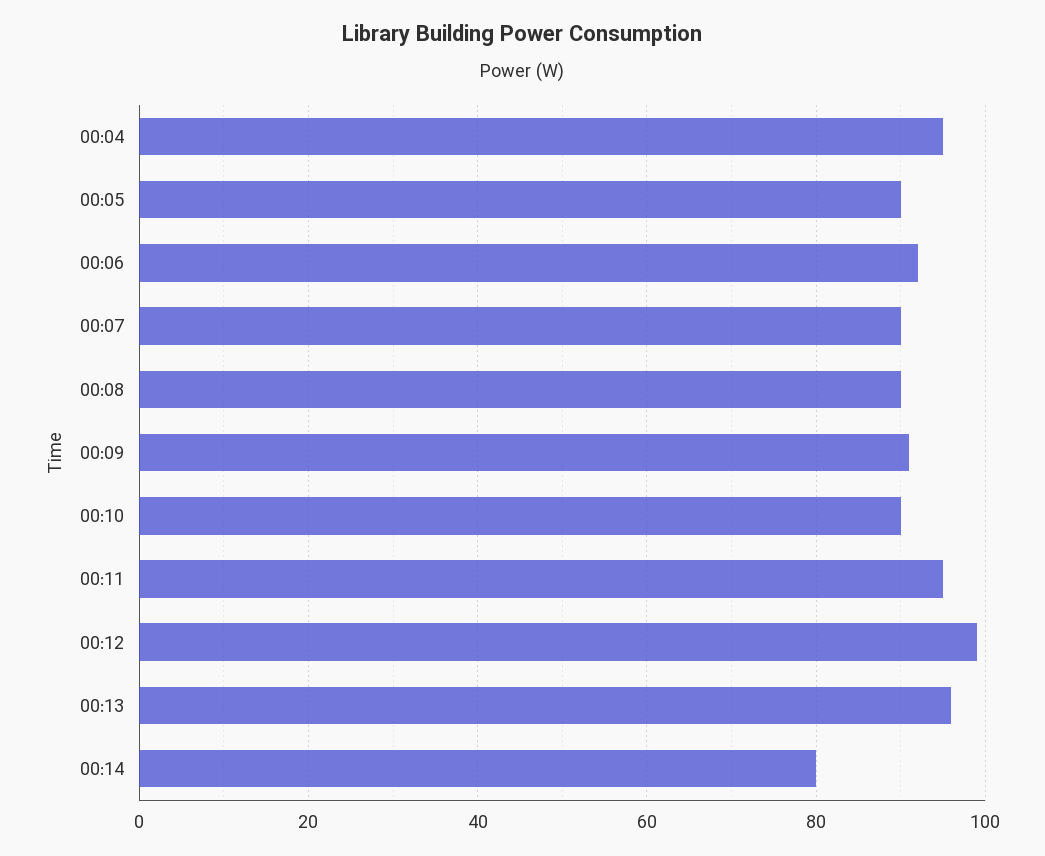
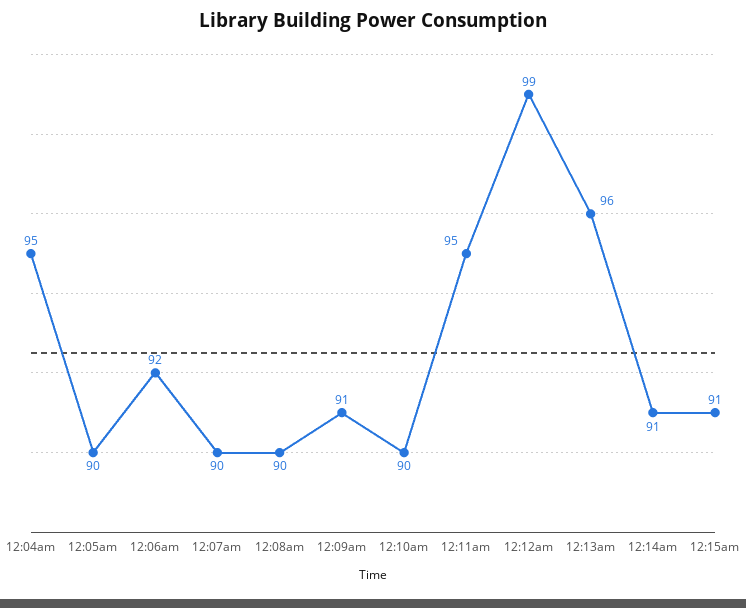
00:14: 80 -> 91
12:15am: none -> 91

